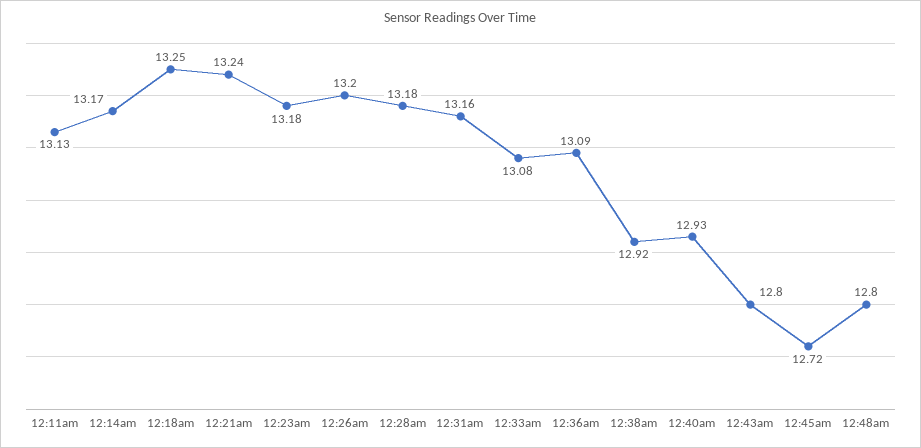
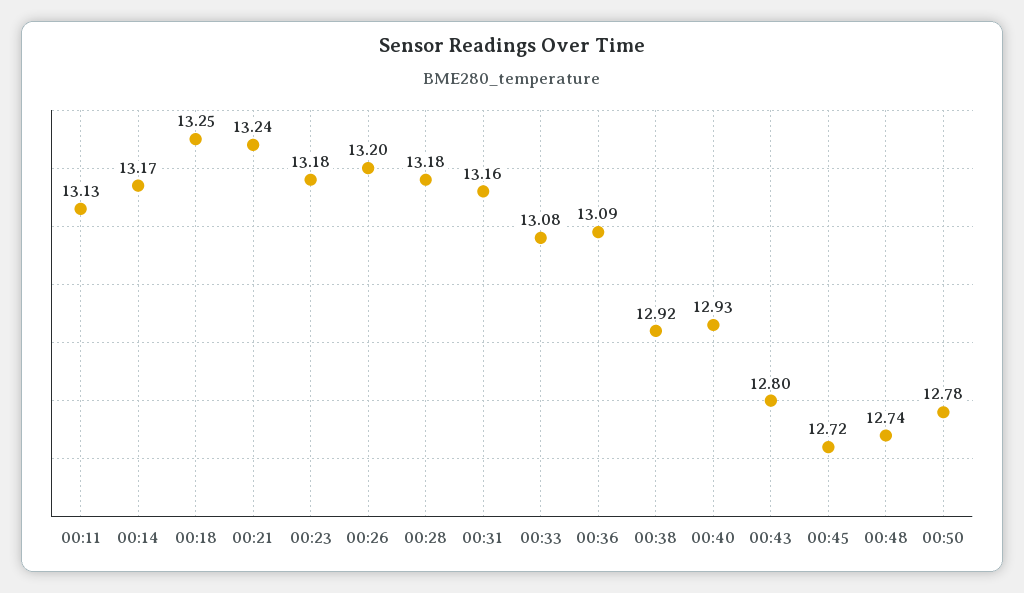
12:48am: 12.8 -> 12.74
00:50: none -> 12.78

